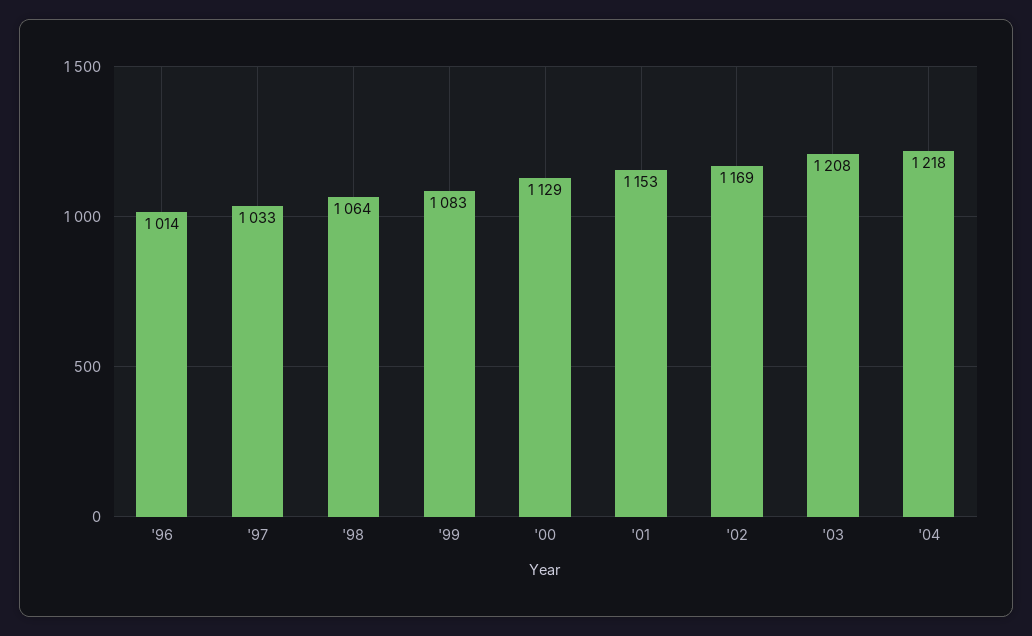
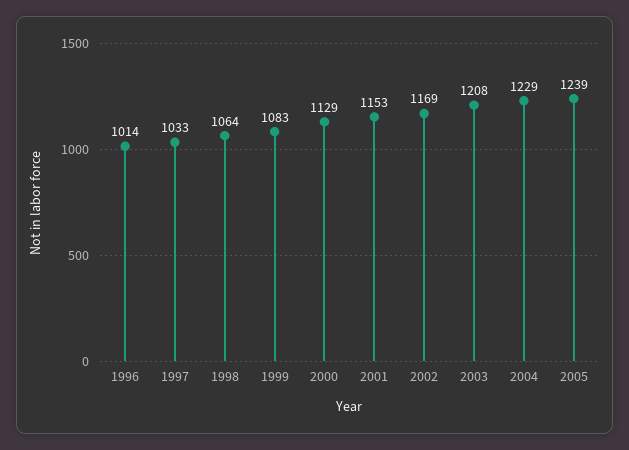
'04: 1218 -> 1229
2005: none -> 1239

